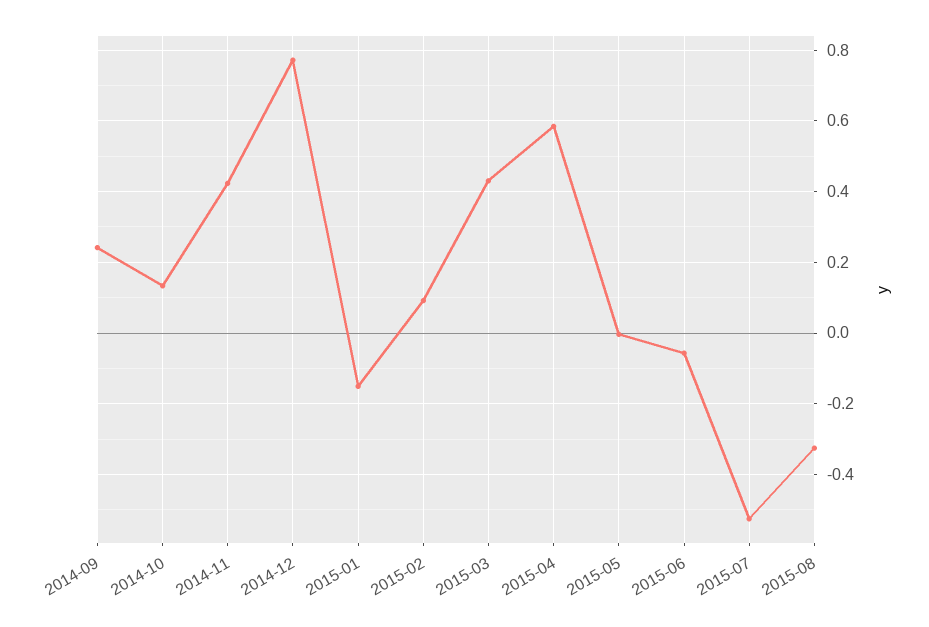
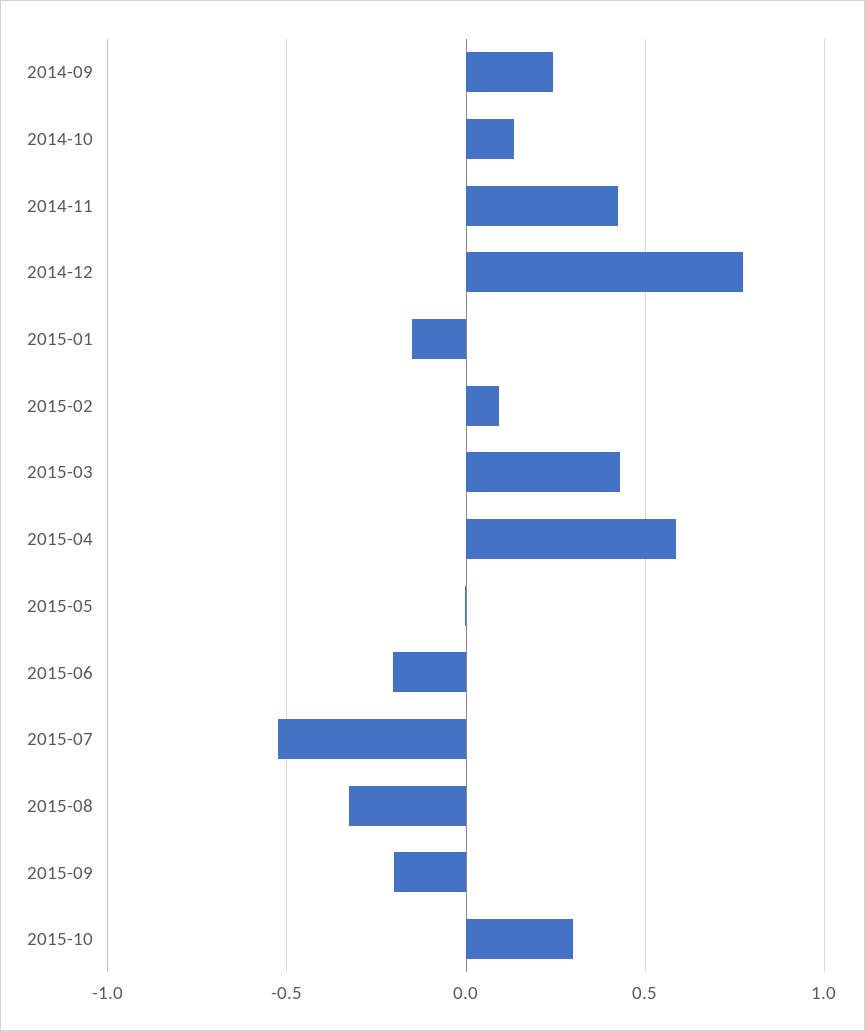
2015-06: -0.06 -> -0.2
2015-09: none -> -0.2
2015-10: none -> 0.3

